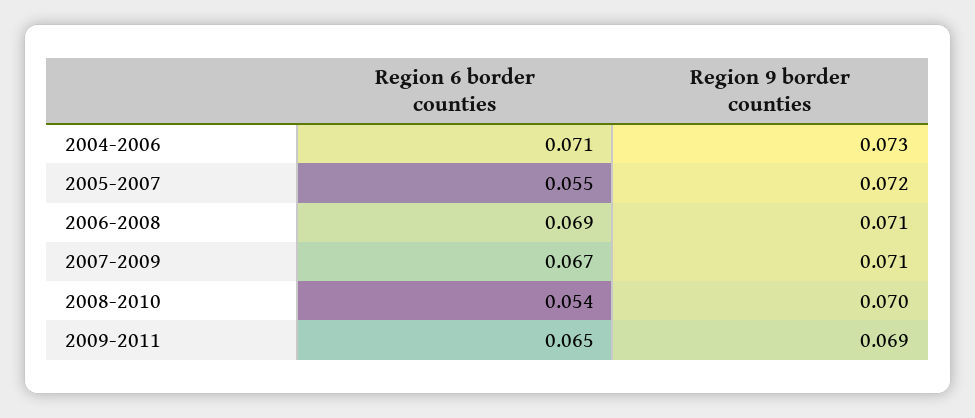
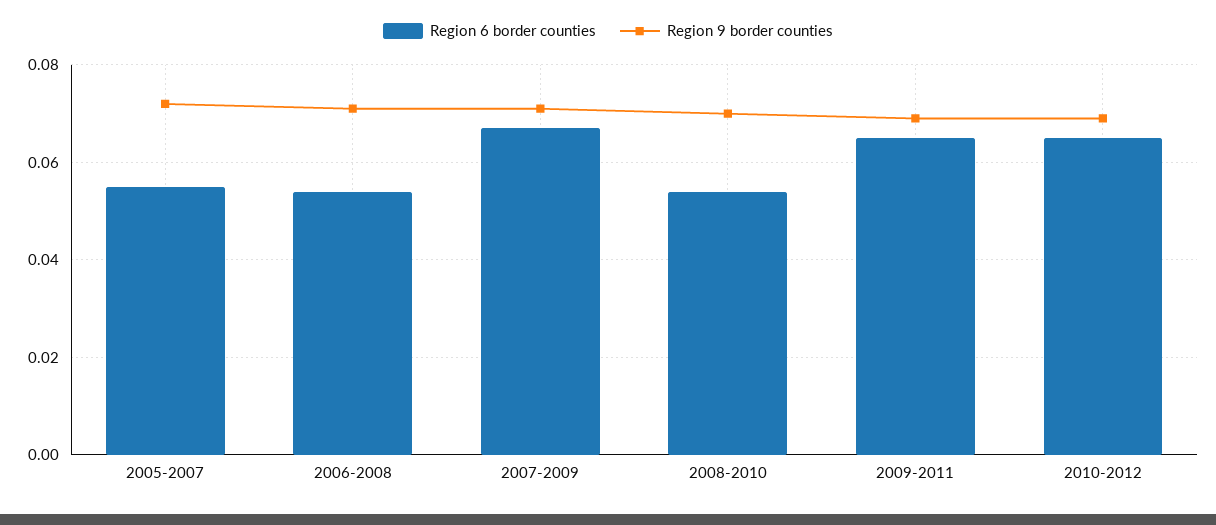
Region 6 border counties, 2004-2006: 0.071 -> none
Region 9 border counties, 2004-2006: 0.073 -> none
Region 6 border counties, 2006-2008: 0.069 -> 0.055
Region 6 border counties, 2010-2012: none -> 0.065
Region 9 border counties, 2010-2012: none -> 0.07

